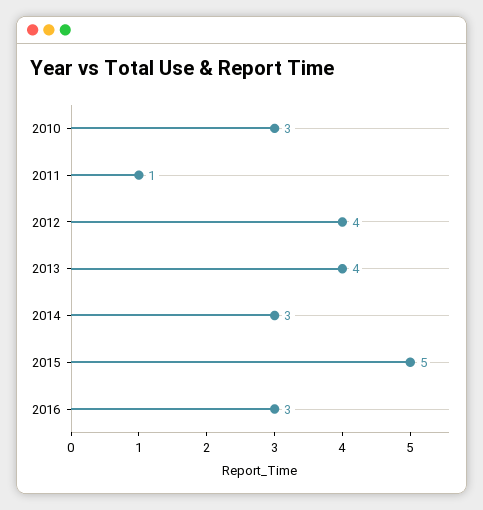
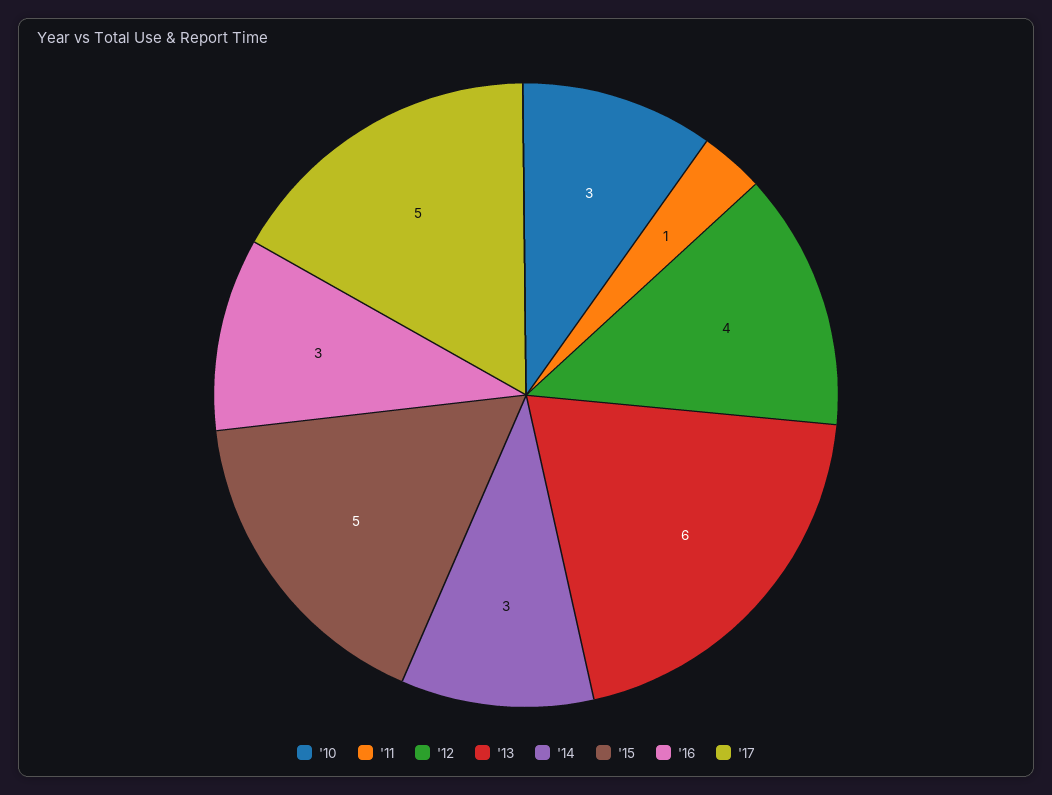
2013: 4 -> 6
'17: none -> 5

